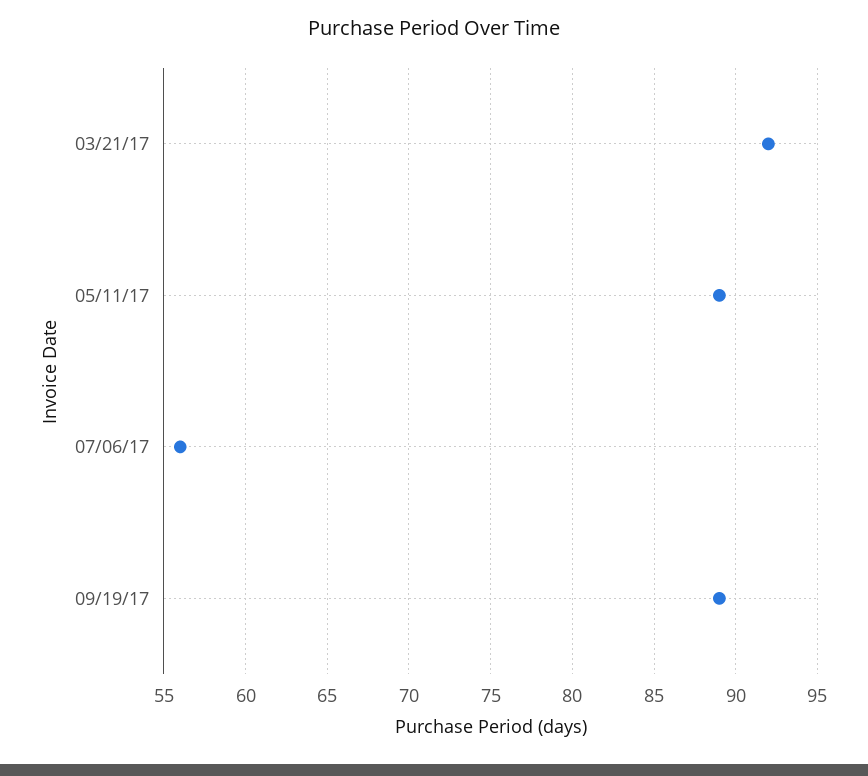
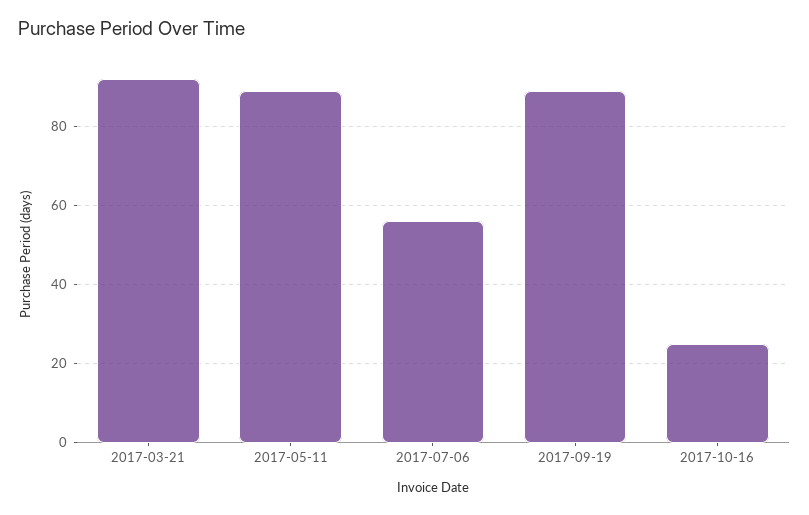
2017-10-16: none -> 25

